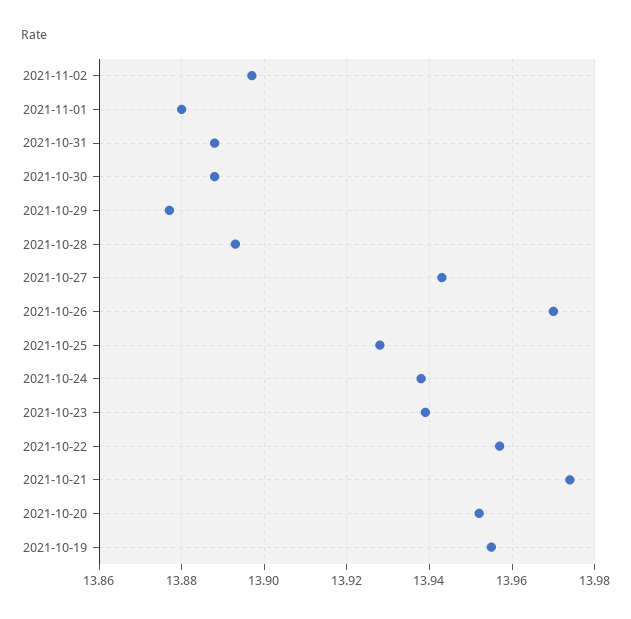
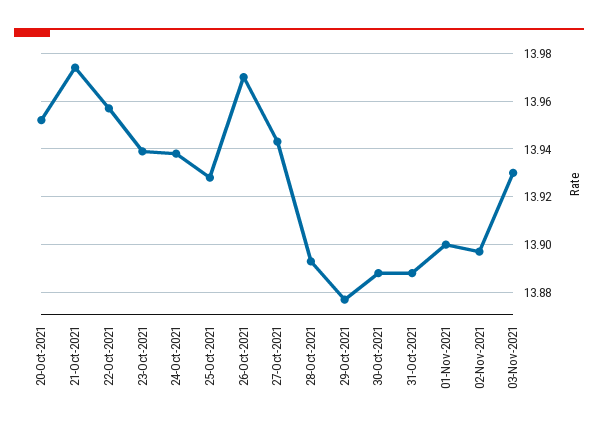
2021-11-01: 13.88 -> 13.9
2021-10-19: 13.955 -> none
03-Nov-2021: none -> 13.93

